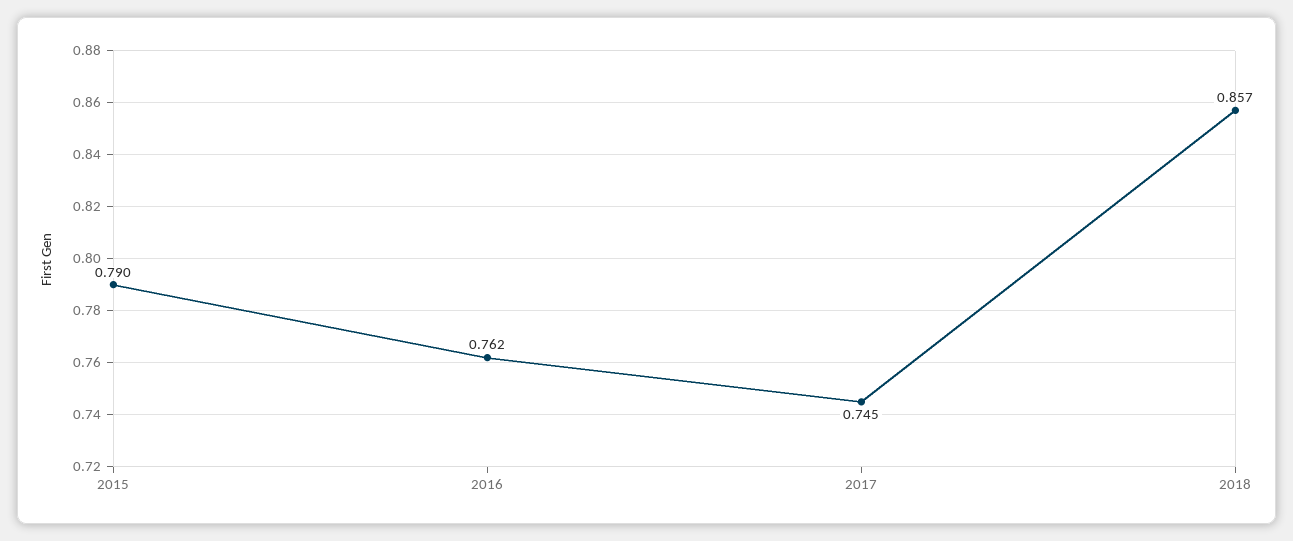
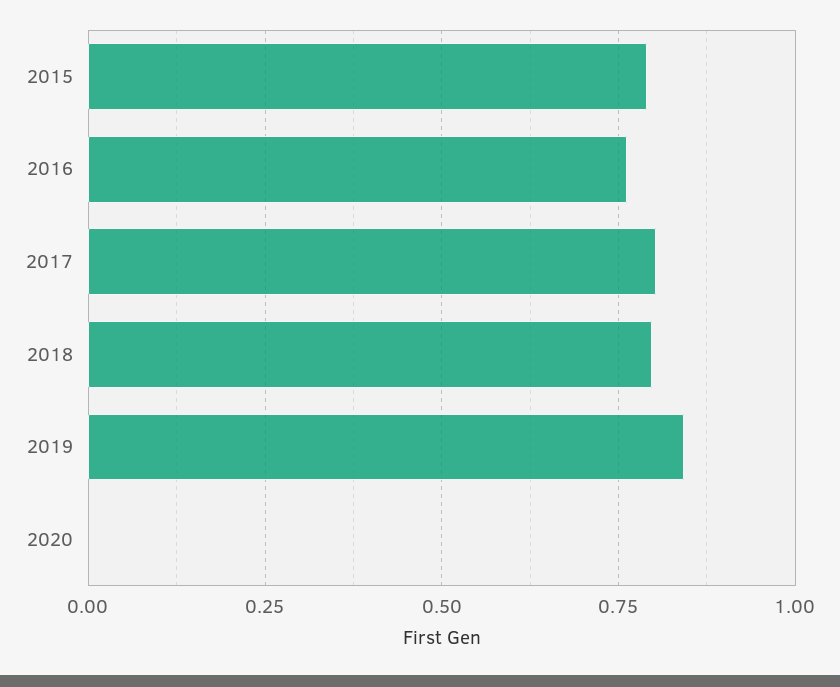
2017: 0.745 -> 0.8
2018: 0.857 -> 0.8
2019: none -> 0.85
2020: none -> 0

